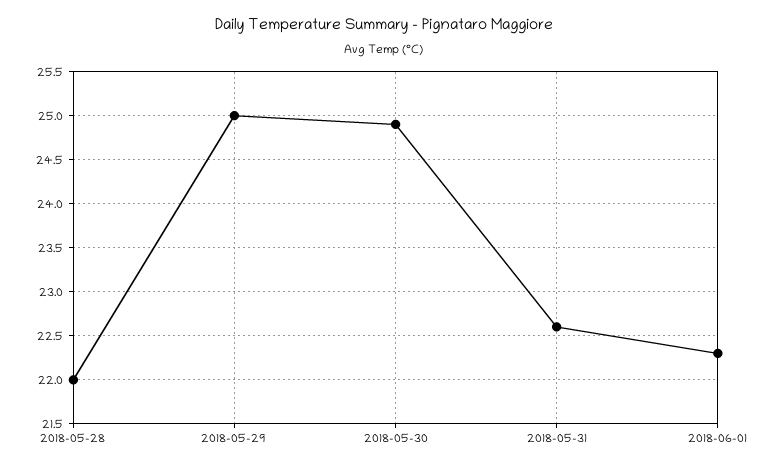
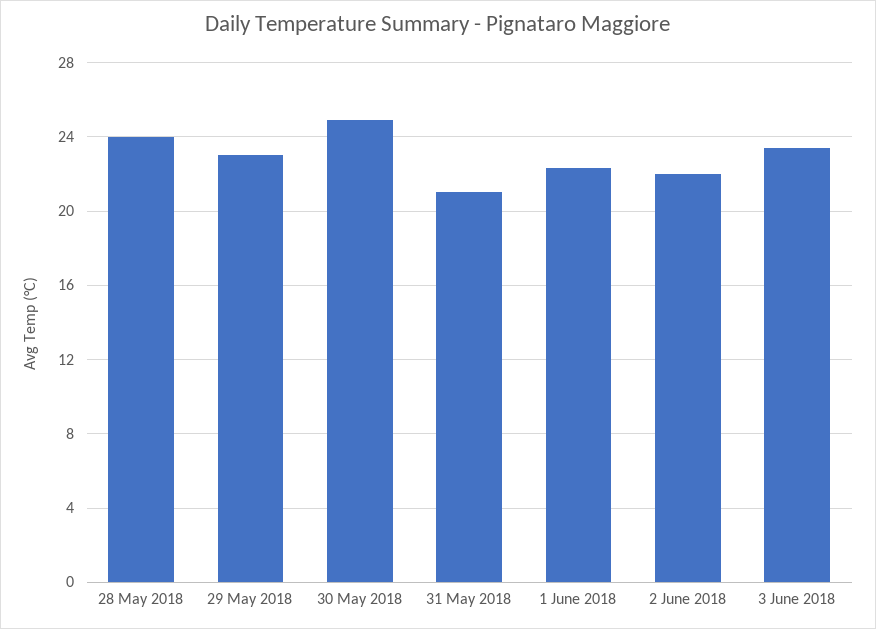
2018-05-28: 22 -> 24
2018-05-29: 25 -> 23
2018-05-31: 22.6 -> 21
2 June 2018: none -> 22
3 June 2018: none -> 23.5

